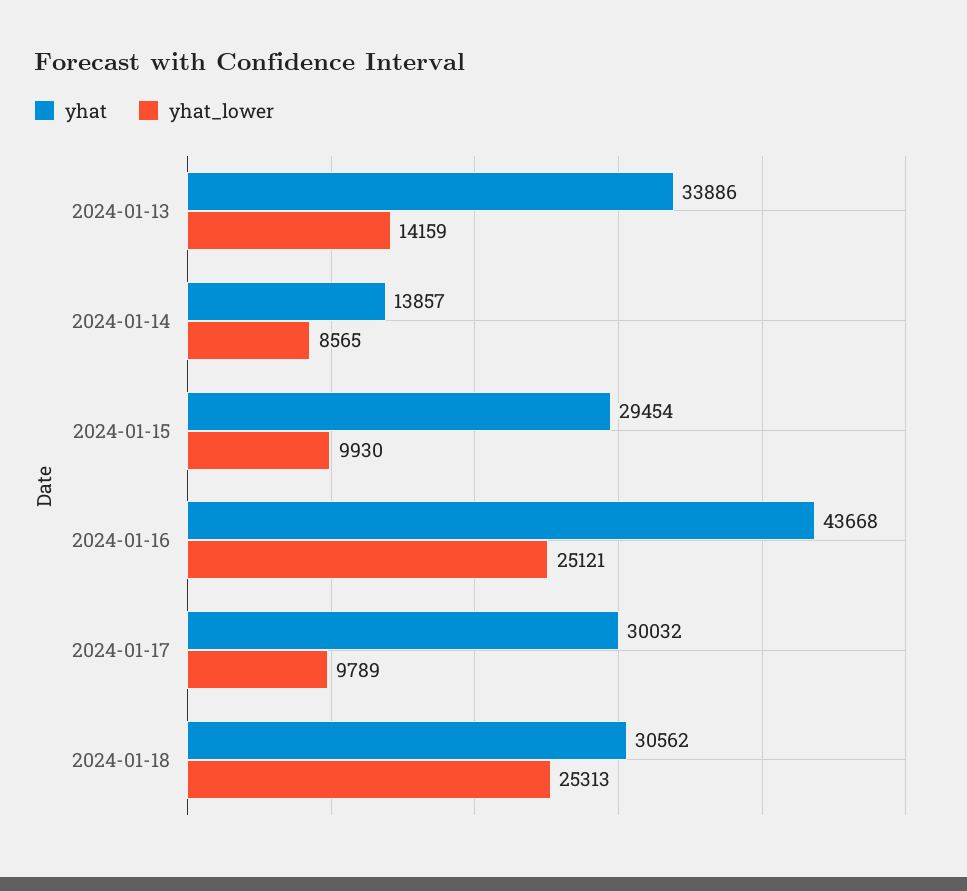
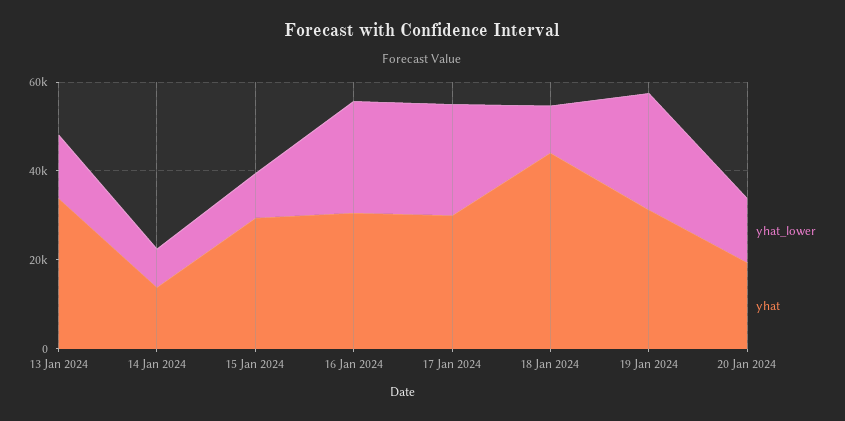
yhat, 2024-01-16: 43668 -> 30000
yhat_lower, 2024-01-17: 9789 -> 25000
yhat, 2024-01-18: 30562 -> 45000
yhat_lower, 2024-01-18: 25313 -> 10000
yhat_lower, 19 Jan 2024: none -> 25000
yhat, 19 Jan 2024: none -> 30000
yhat_lower, 20 Jan 2024: none -> 15000
yhat, 20 Jan 2024: none -> 20000

